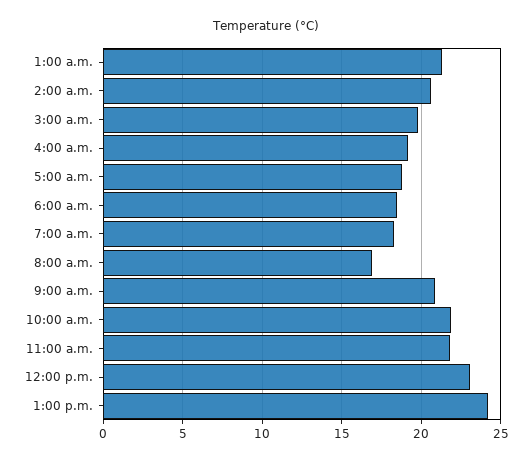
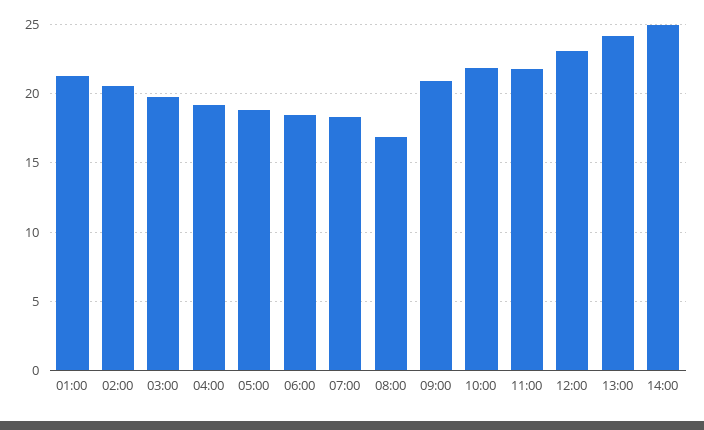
14:00: none -> 25

